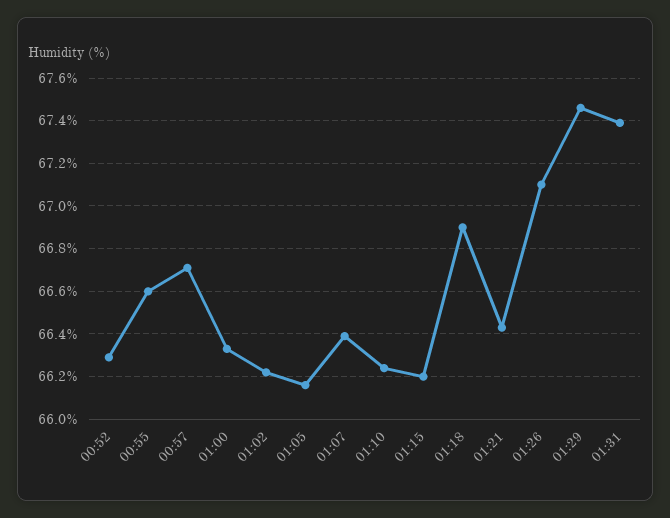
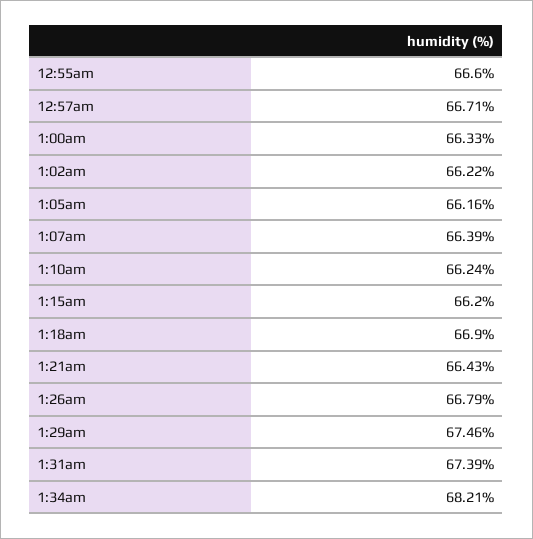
00:52: 66.3 -> none
01:26: 67.1 -> 66.79
1:34am: none -> 68.21

